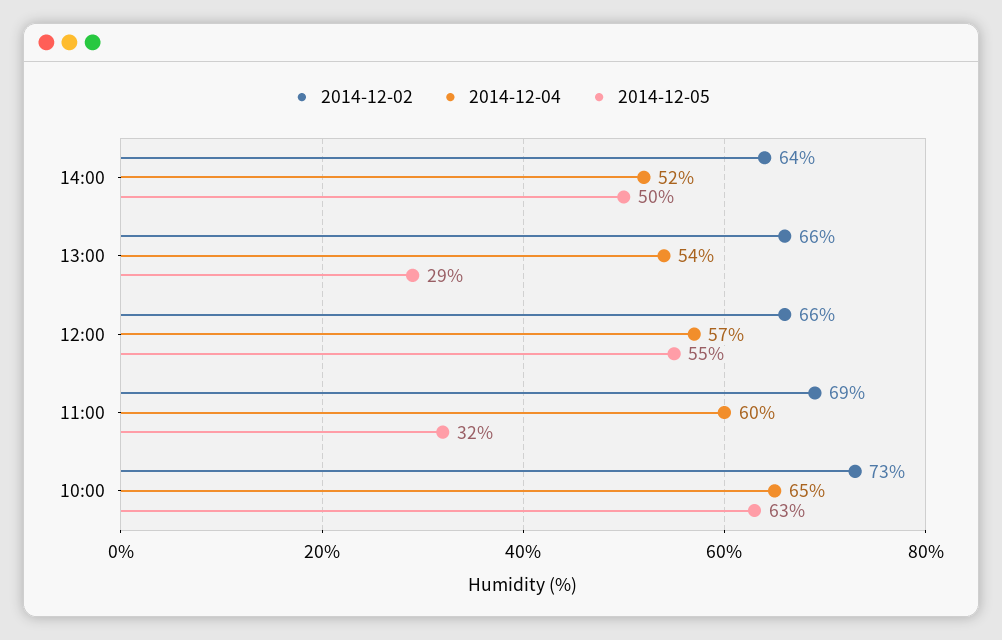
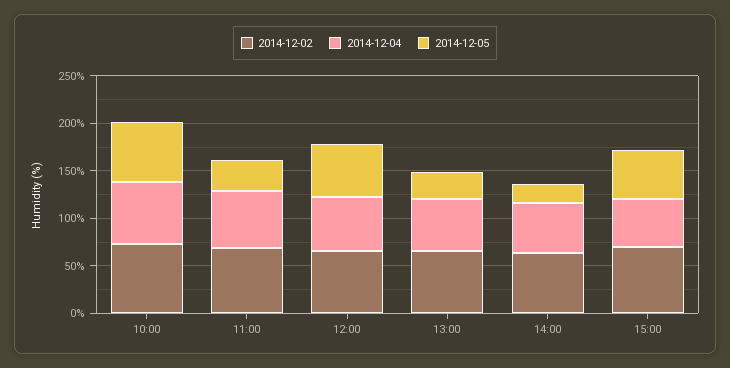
2014-12-05, 14:00: 50 -> 20
2014-12-02, 15:00: none -> 70
2014-12-04, 15:00: none -> 50
2014-12-05, 15:00: none -> 50

